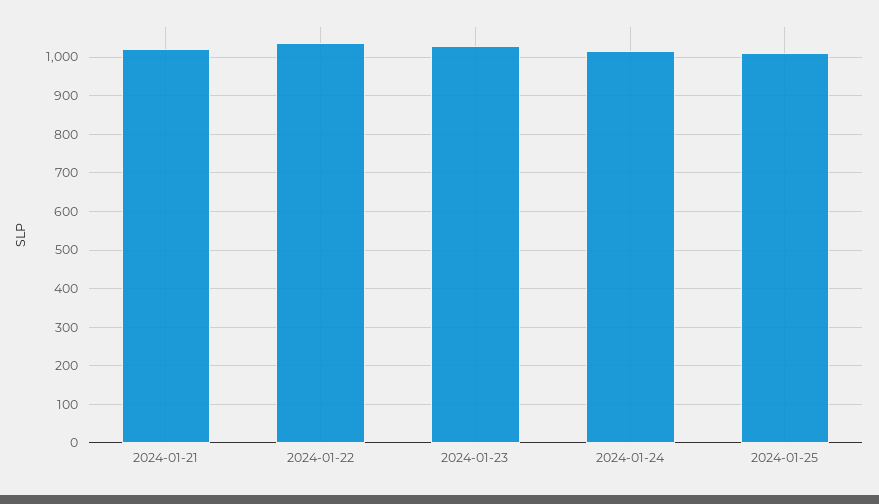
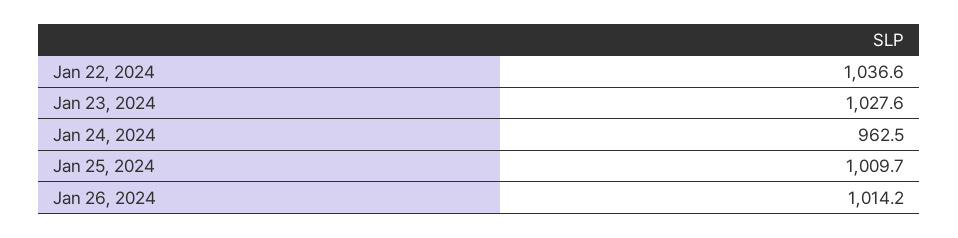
2024-01-21: 1020 -> none
2024-01-24: 1020 -> 962.5
Jan 26, 2024: none -> 1014.2

